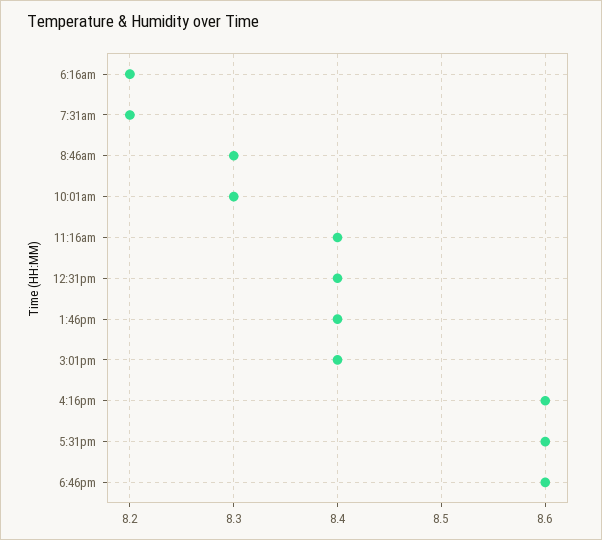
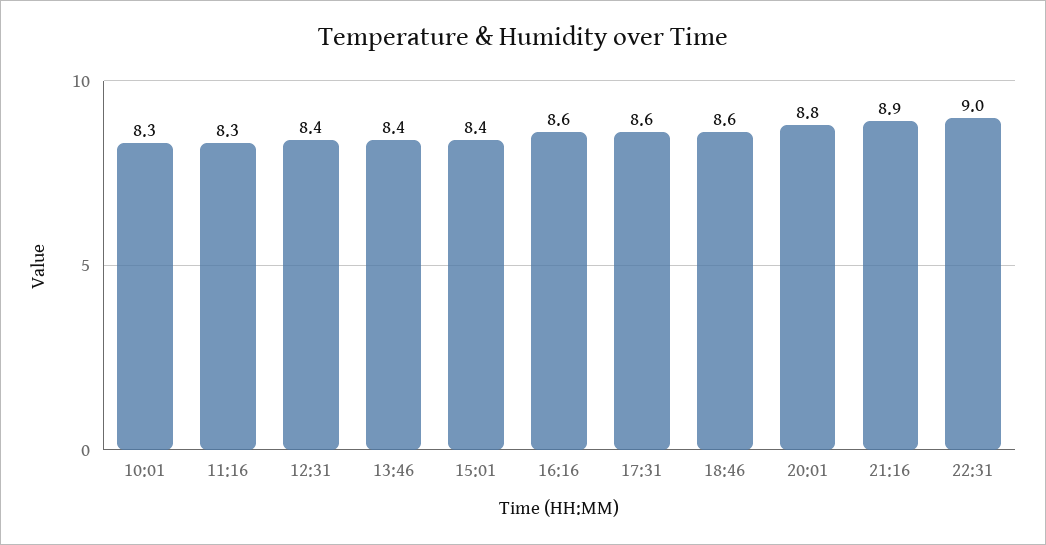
6:16am: 8.2 -> none
7:31am: 8.2 -> none
8:46am: 8.3 -> none
11:16am: 8.4 -> 8.3
20:01: none -> 8.8
21:16: none -> 8.9
22:31: none -> 9

